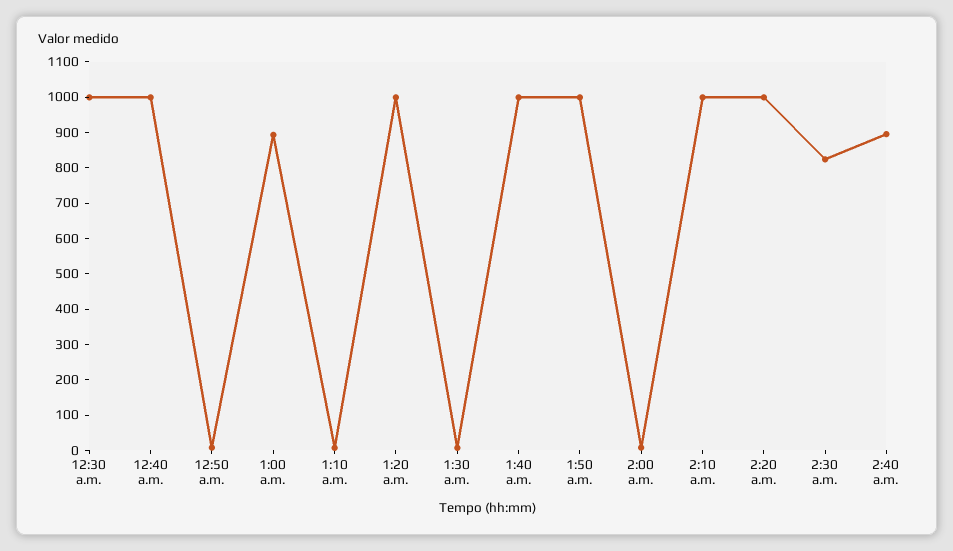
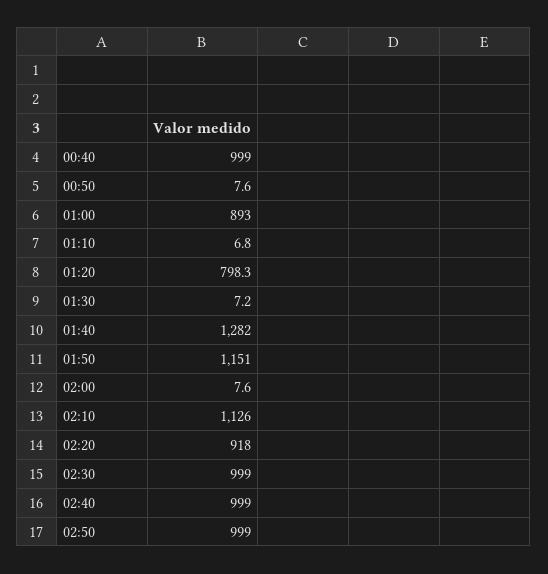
12:30 a.m.: 1000 -> none
1:20 a.m.: 1000 -> 798.3
1:40 a.m.: 1000 -> 1282
1:50 a.m.: 1000 -> 1151
2:10 a.m.: 1000 -> 1126
2:20 a.m.: 1000 -> 918
2:30 a.m.: 825 -> 999
2:40 a.m.: 900 -> 999
02:50: none -> 999

